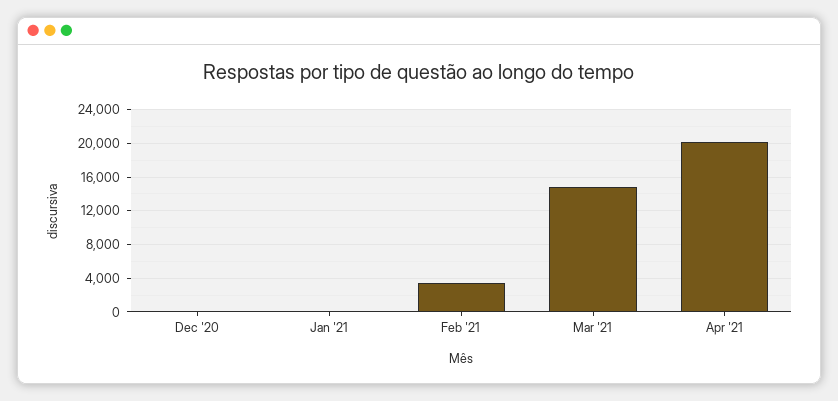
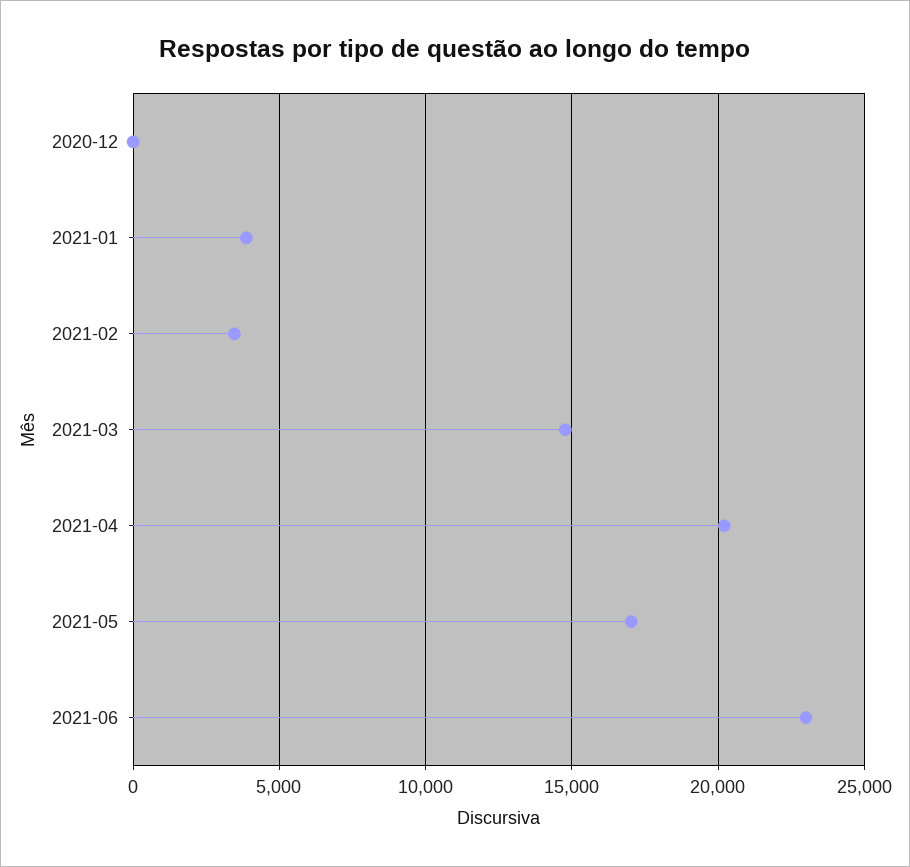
Jan '21: 0 -> 4000
2021-05: none -> 17000
2021-06: none -> 23000

